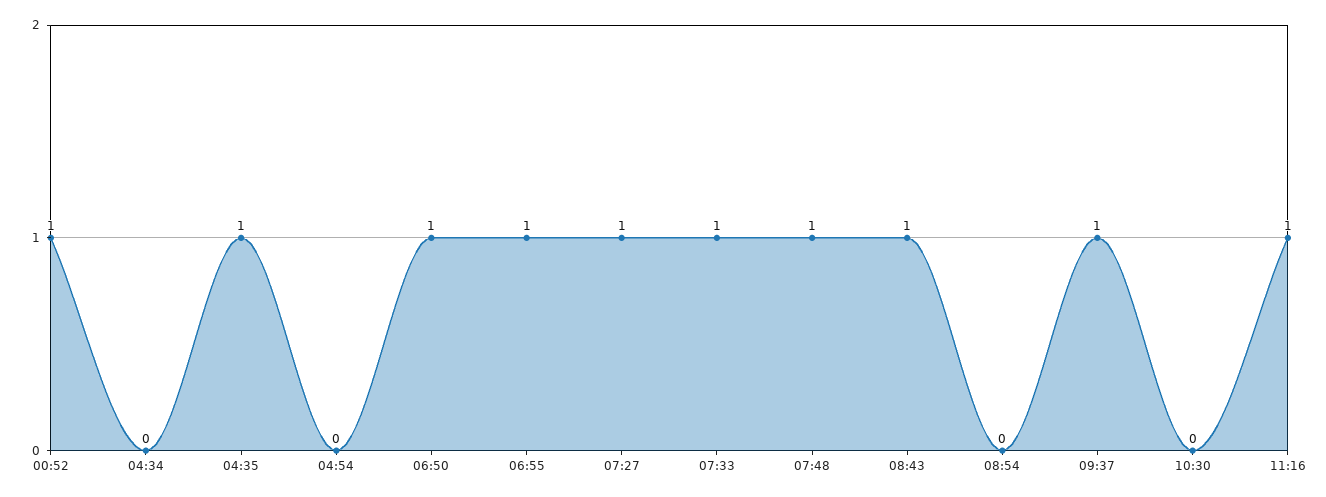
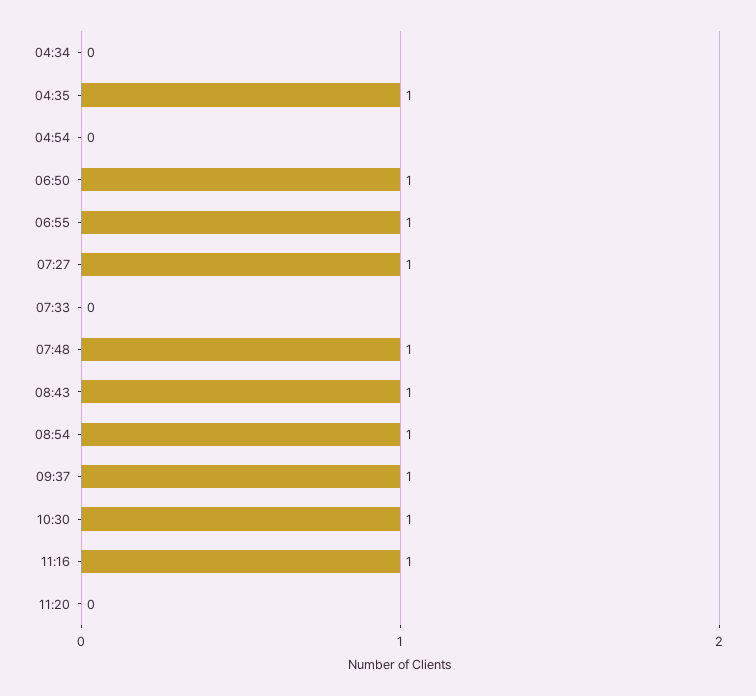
00:52: 1 -> none
07:33: 1 -> 0
08:54: 0 -> 1
10:30: 0 -> 1
11:20: none -> 0

